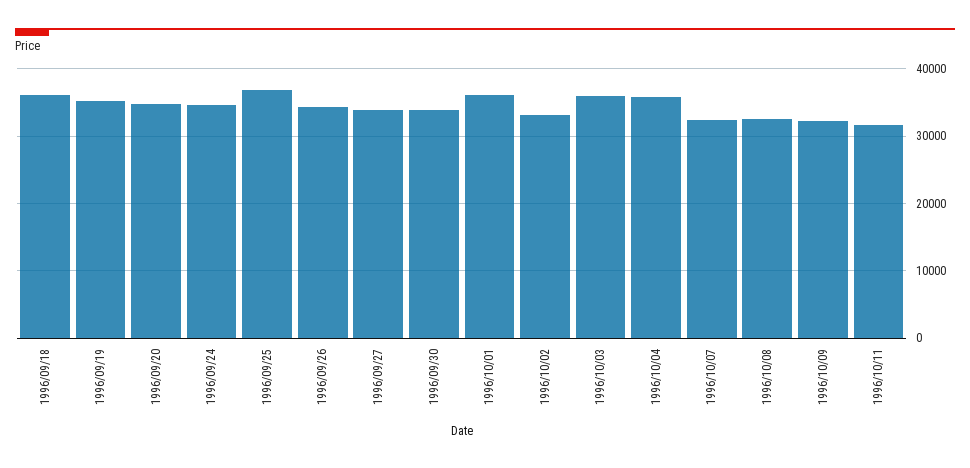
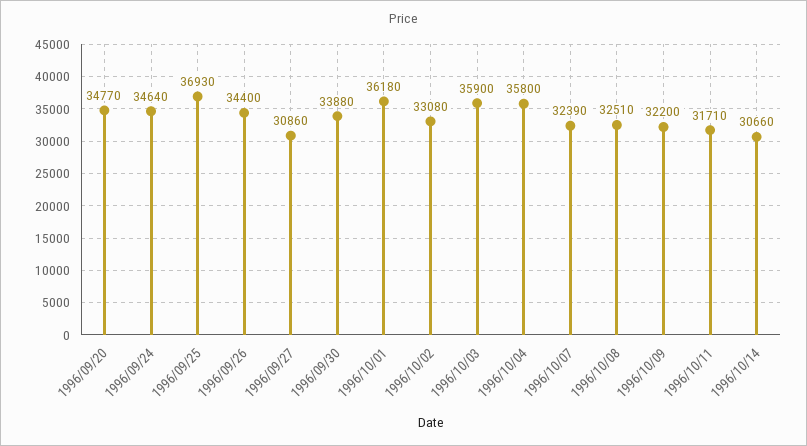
1996/09/18: 36000 -> none
1996/09/19: 35000 -> none
1996/09/27: 34000 -> 30860
1996/10/14: none -> 30660

